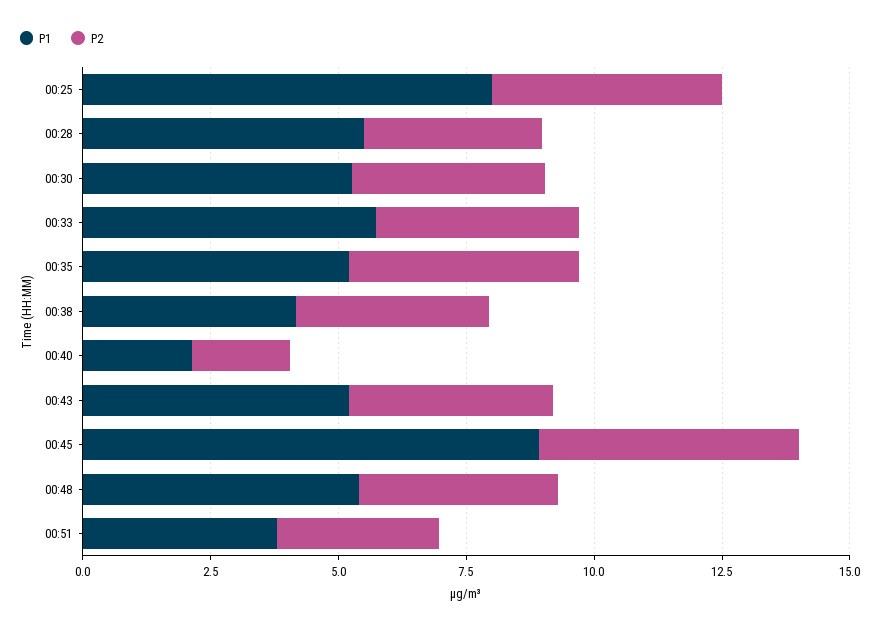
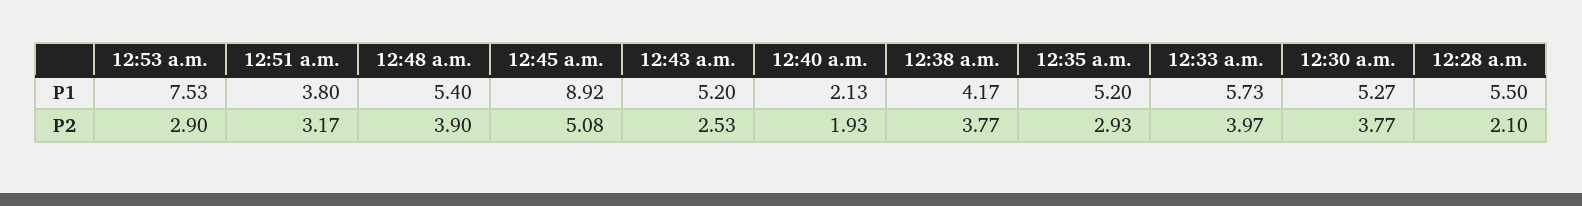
P1, 00:25: 8 -> none
P2, 00:25: 4.5 -> none
P2, 00:28: 3.5 -> 2.1
P2, 00:35: 4.5 -> 2.93
P2, 00:43: 4 -> 2.53
P1, 12:53 a.m.: none -> 7.53
P2, 12:53 a.m.: none -> 2.9

